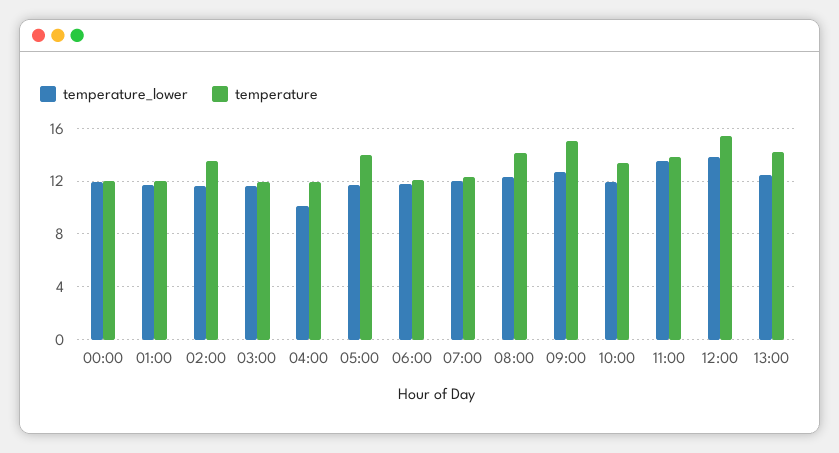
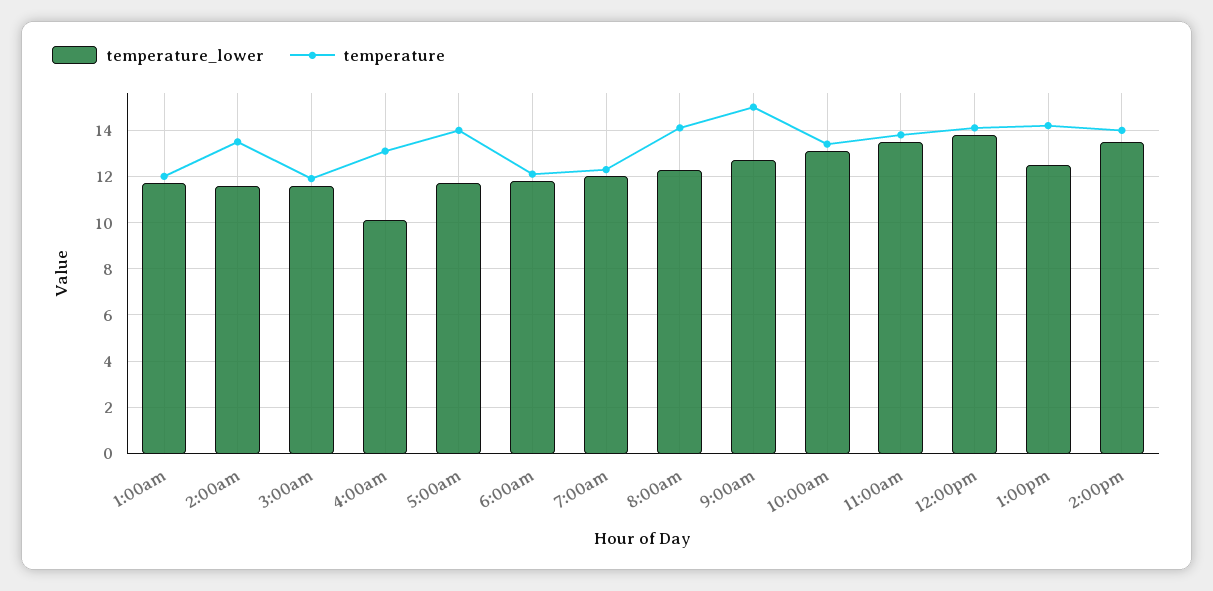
temperature_lower, 00:00: 12 -> none
temperature, 00:00: 12 -> none
temperature, 04:00: 12 -> 13
temperature_lower, 10:00: 12 -> 13
temperature, 12:00: 15.5 -> 14
temperature_lower, 2:00pm: none -> 13.5
temperature, 2:00pm: none -> 14

